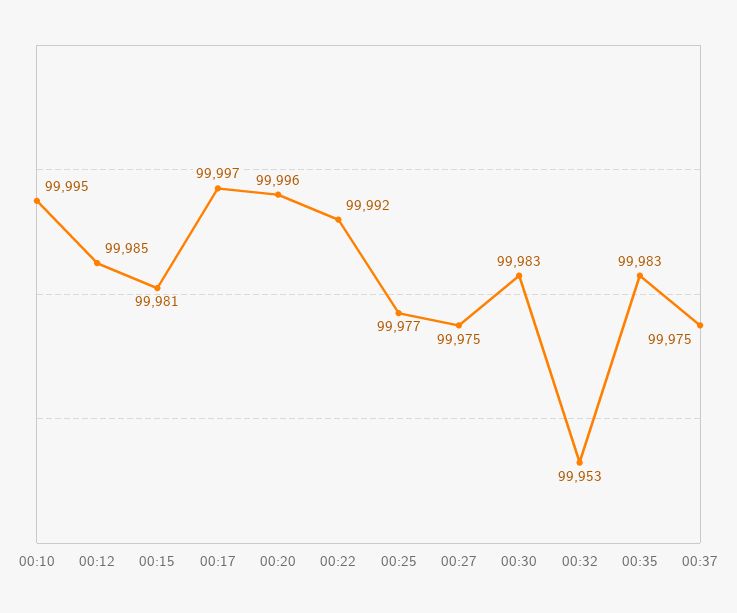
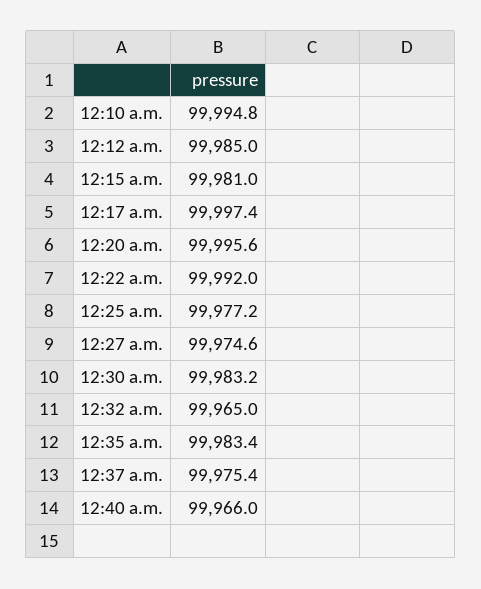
00:32: 99953 -> 99965
12:40 a.m.: none -> 99966

